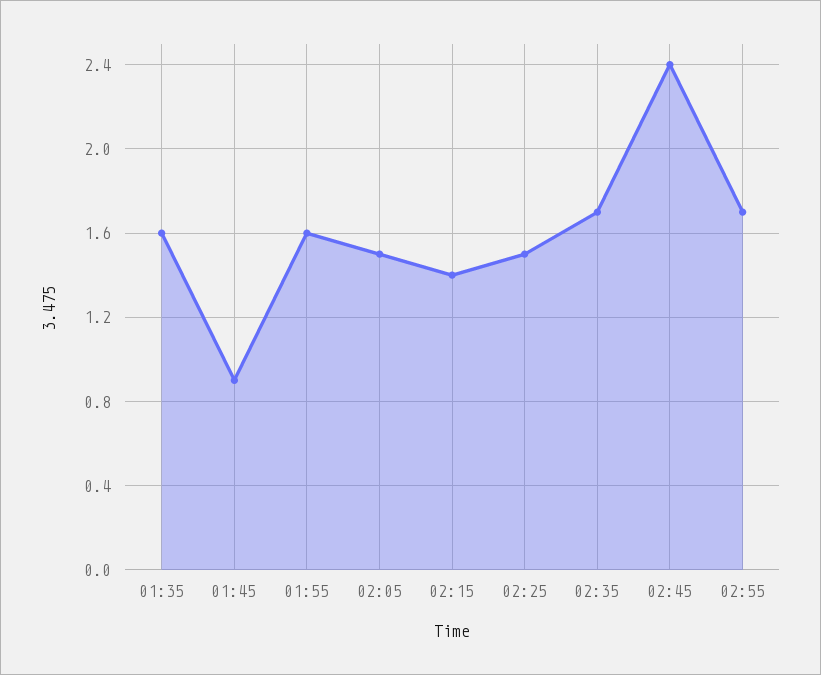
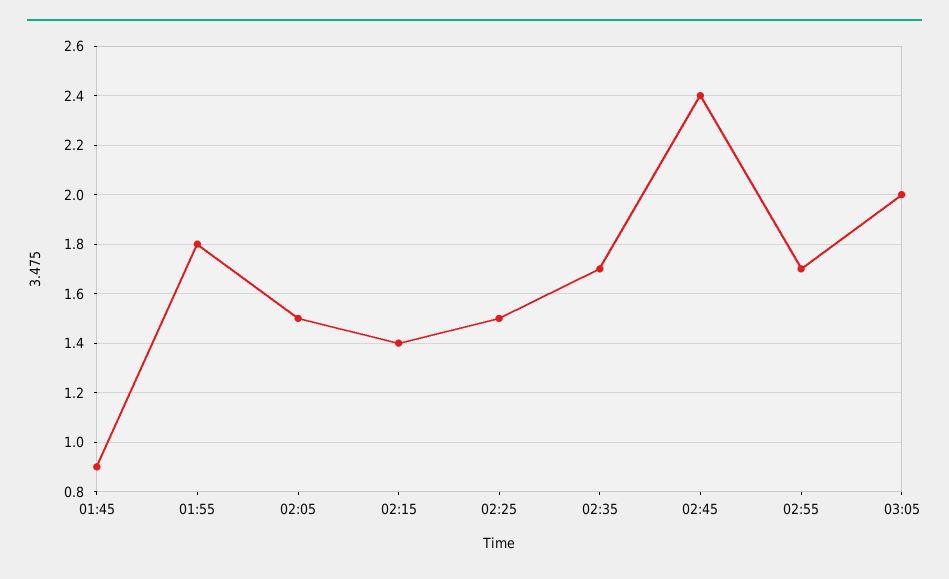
01:35: 1.6 -> none
01:55: 1.6 -> 1.8
03:05: none -> 2

